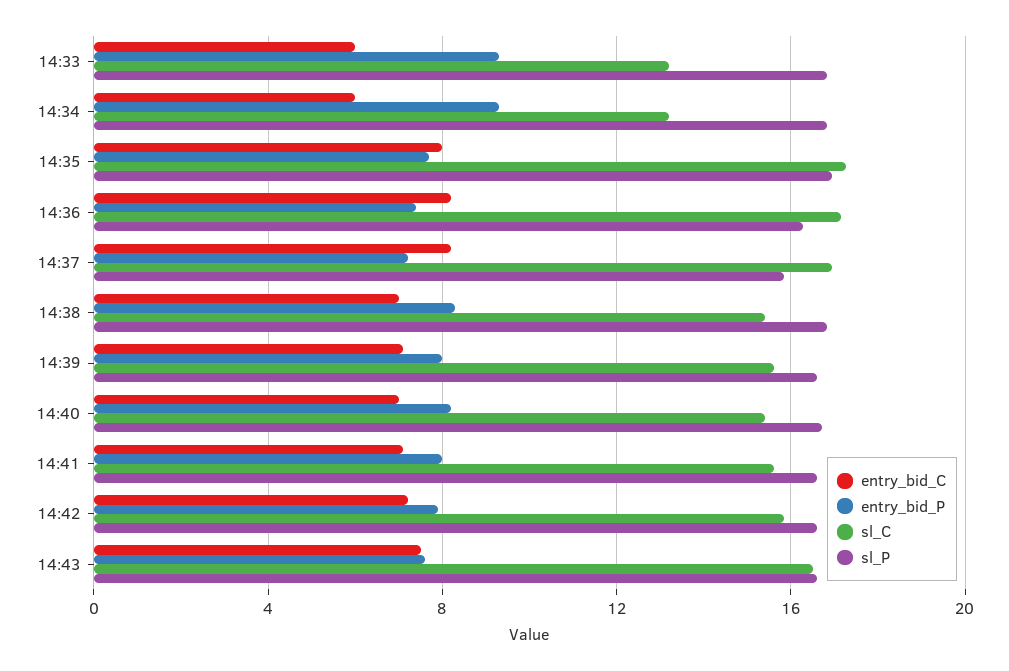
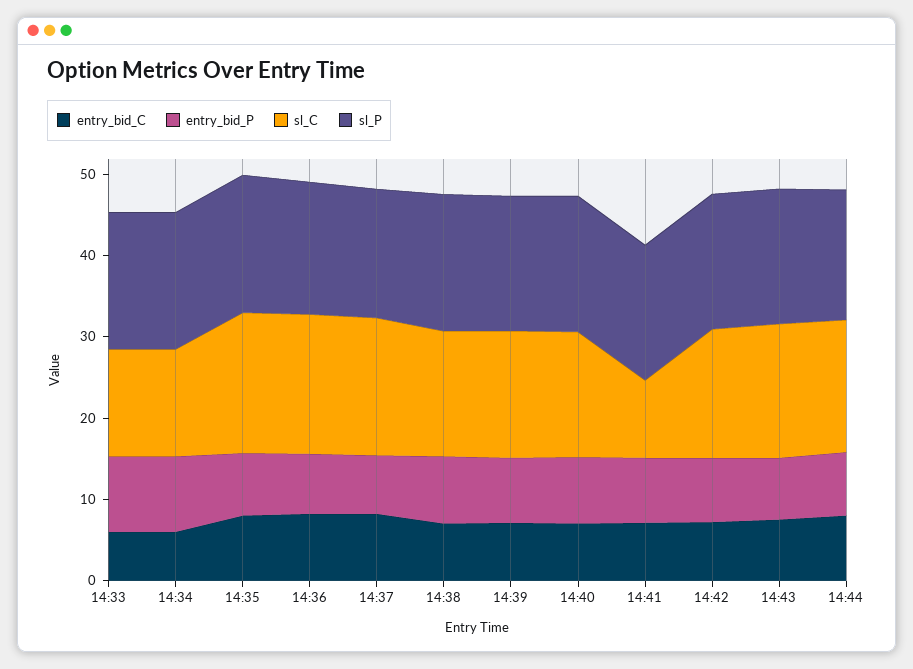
sl_C, 14:41: 15.5 -> 10
entry_bid_C, 14:44: none -> 8
entry_bid_P, 14:44: none -> 8
sl_C, 14:44: none -> 16
sl_P, 14:44: none -> 16

